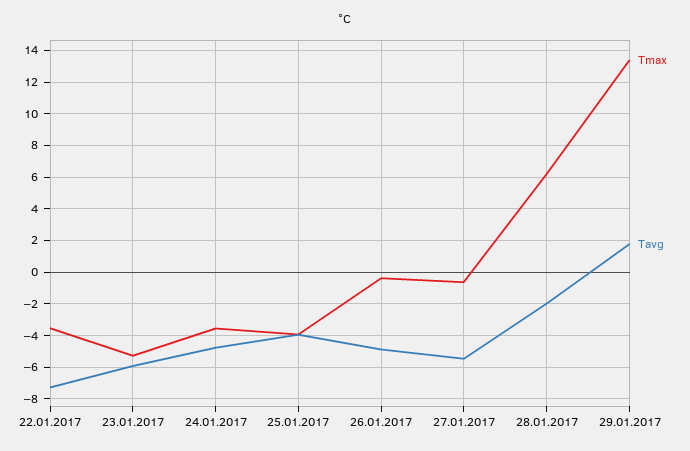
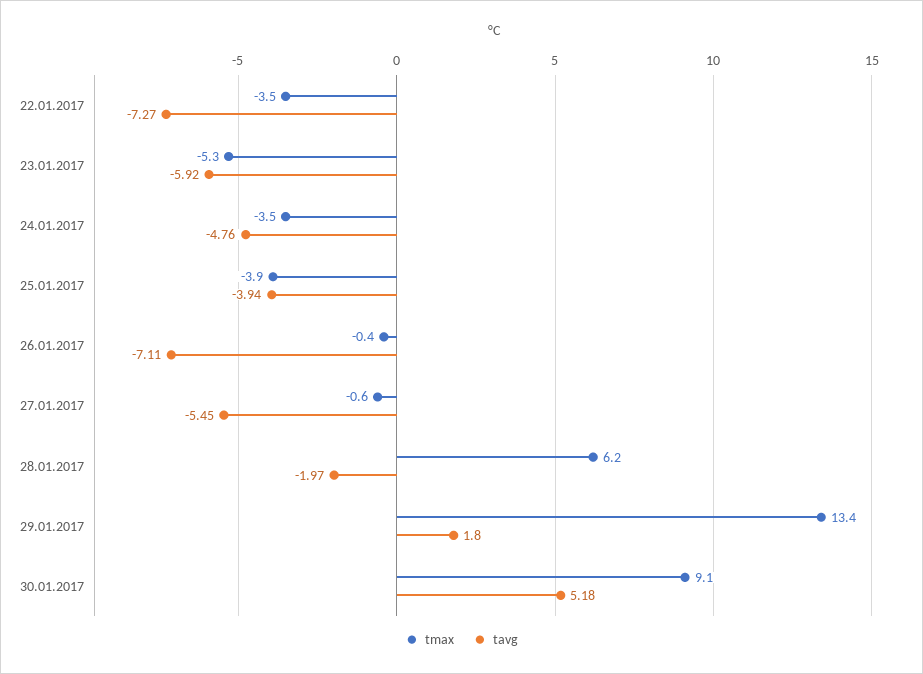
Tavg, 26.01.2017: -5 -> -7.11
Tmax, 30.01.2017: none -> 9.1
Tavg, 30.01.2017: none -> 5.18

